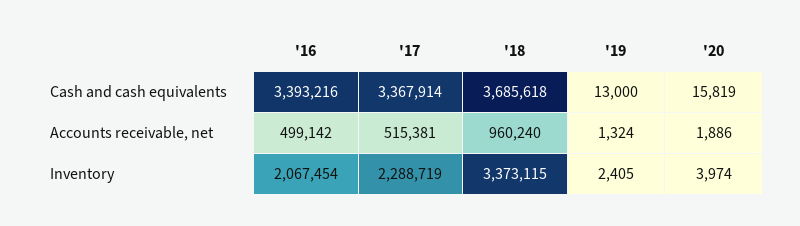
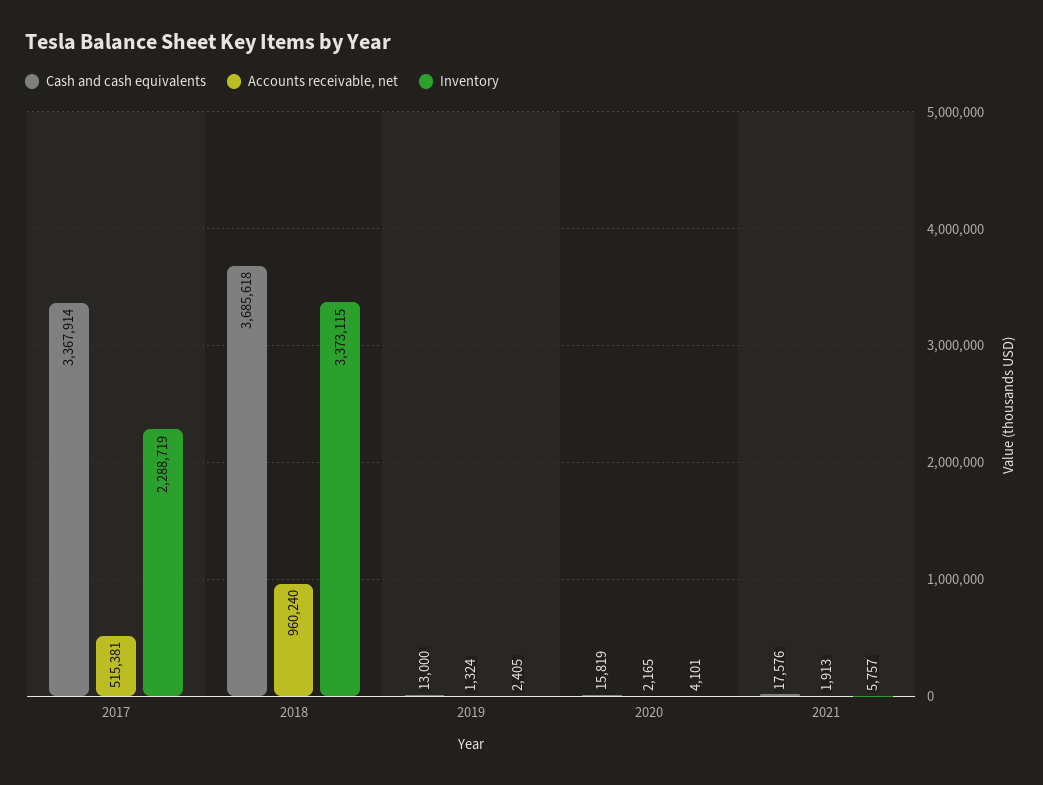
Cash and cash equivalents, '16: 3393216 -> none
Accounts receivable, net, '16: 499142 -> none
Accounts receivable, net, '20: 1886 -> 2165
Inventory, '16: 2067454 -> none
Inventory, '20: 3974 -> 4101
Cash and cash equivalents, 2021: none -> 17576
Accounts receivable, net, 2021: none -> 1913
Inventory, 2021: none -> 5757

